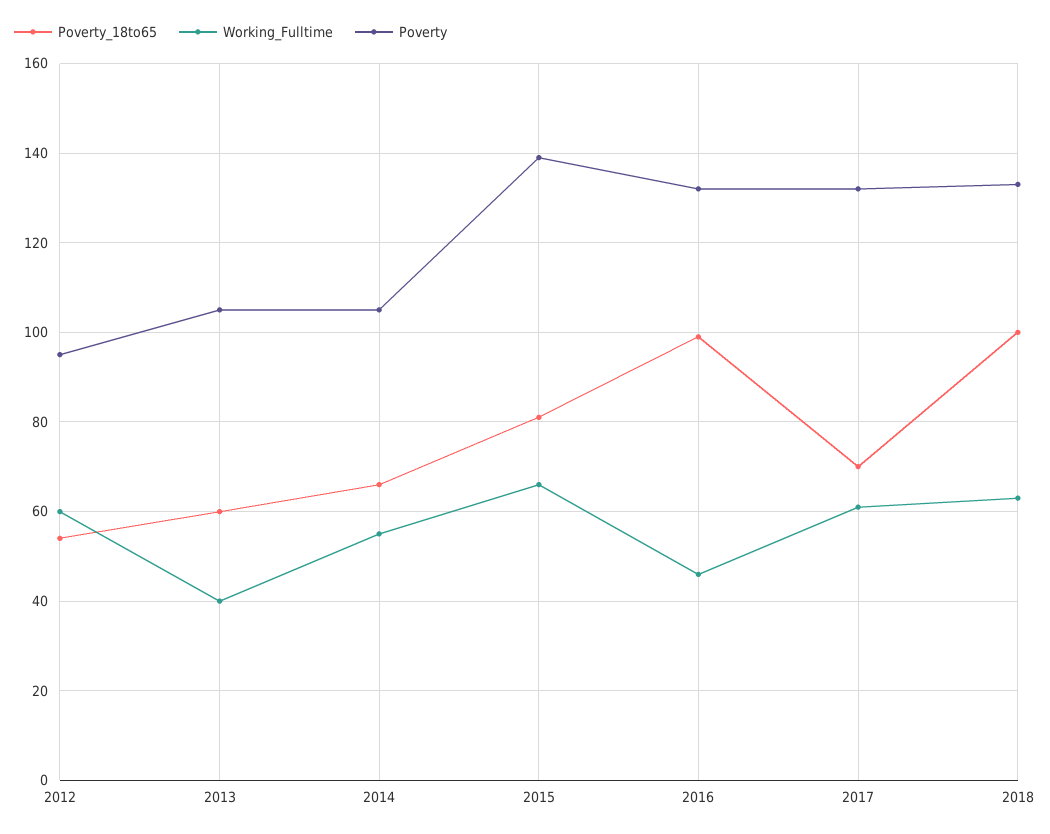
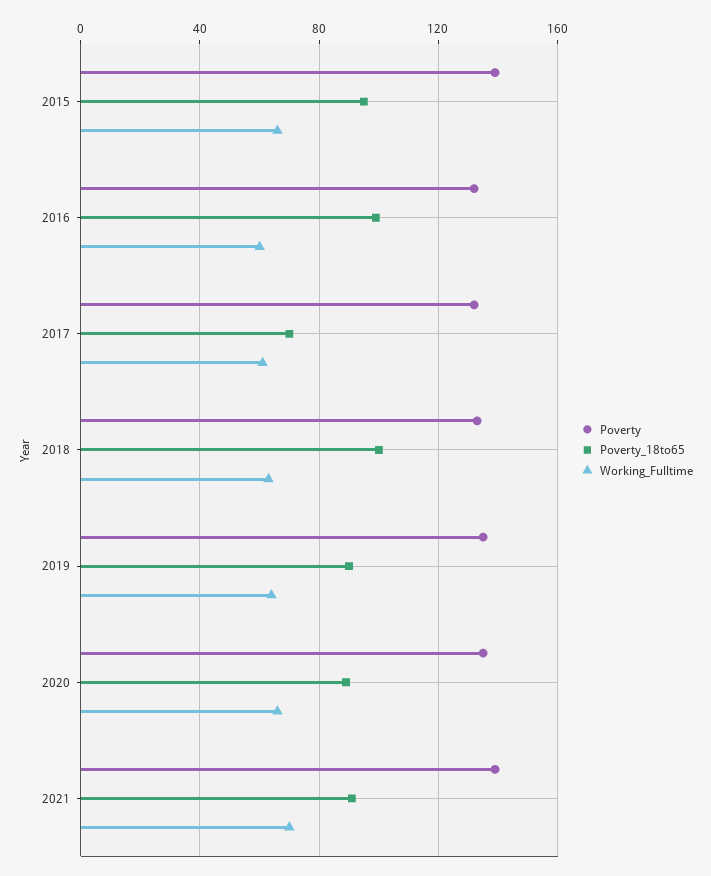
Poverty_18to65, 2012: 55 -> none
Working_Fulltime, 2012: 60 -> none
Poverty, 2012: 95 -> none
Poverty_18to65, 2013: 60 -> none
Working_Fulltime, 2013: 40 -> none
Poverty, 2013: 105 -> none
Poverty_18to65, 2014: 65 -> none
Working_Fulltime, 2014: 55 -> none
Poverty, 2014: 105 -> none
Poverty_18to65, 2015: 80 -> 95
Working_Fulltime, 2016: 45 -> 60
Poverty, 2019: none -> 135
Poverty_18to65, 2019: none -> 90
Working_Fulltime, 2019: none -> 65
Poverty, 2020: none -> 135
Poverty_18to65, 2020: none -> 90
Working_Fulltime, 2020: none -> 65
Poverty, 2021: none -> 140
Poverty_18to65, 2021: none -> 90
Working_Fulltime, 2021: none -> 70

